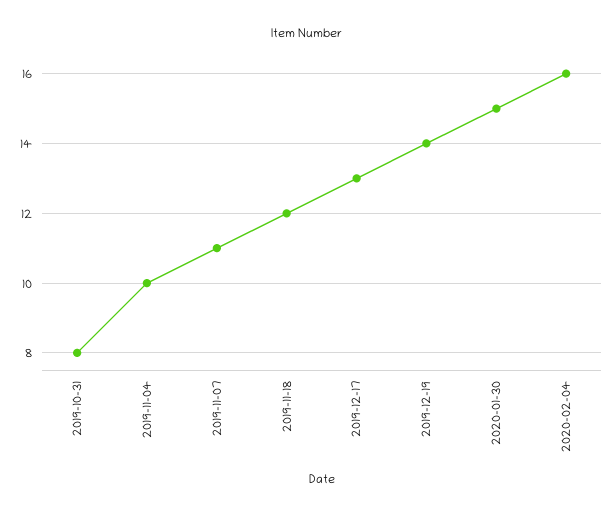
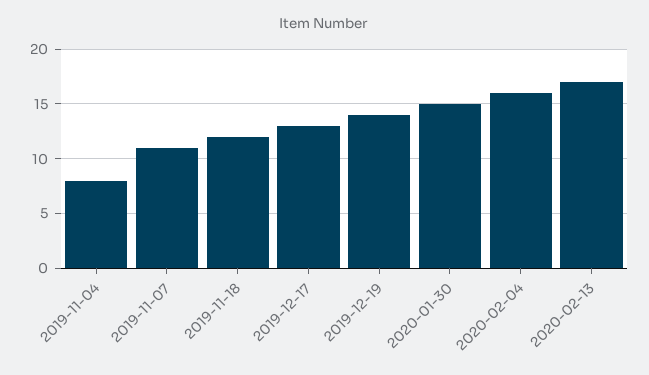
2019-10-31: 8 -> none
2019-11-04: 10 -> 8
2020-02-13: none -> 17

